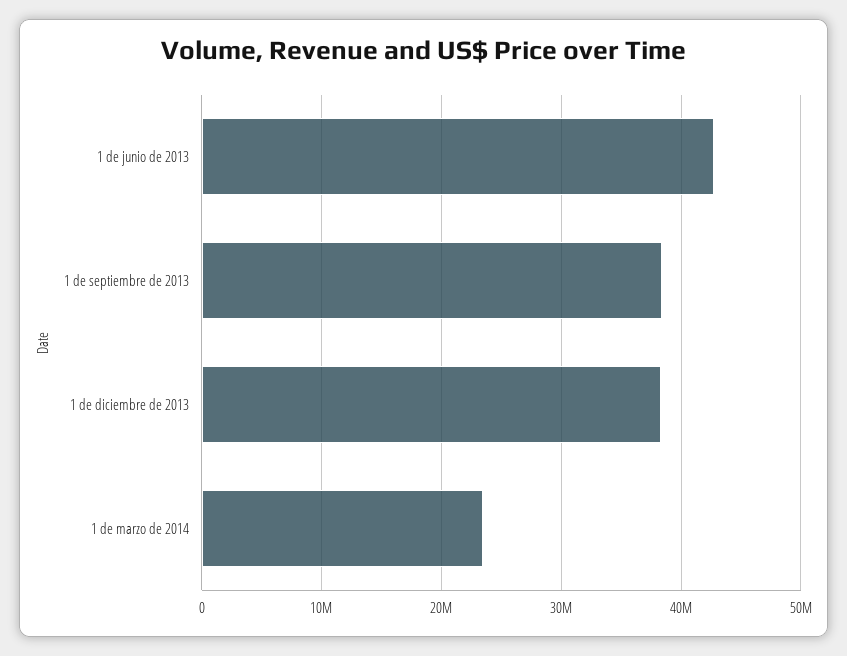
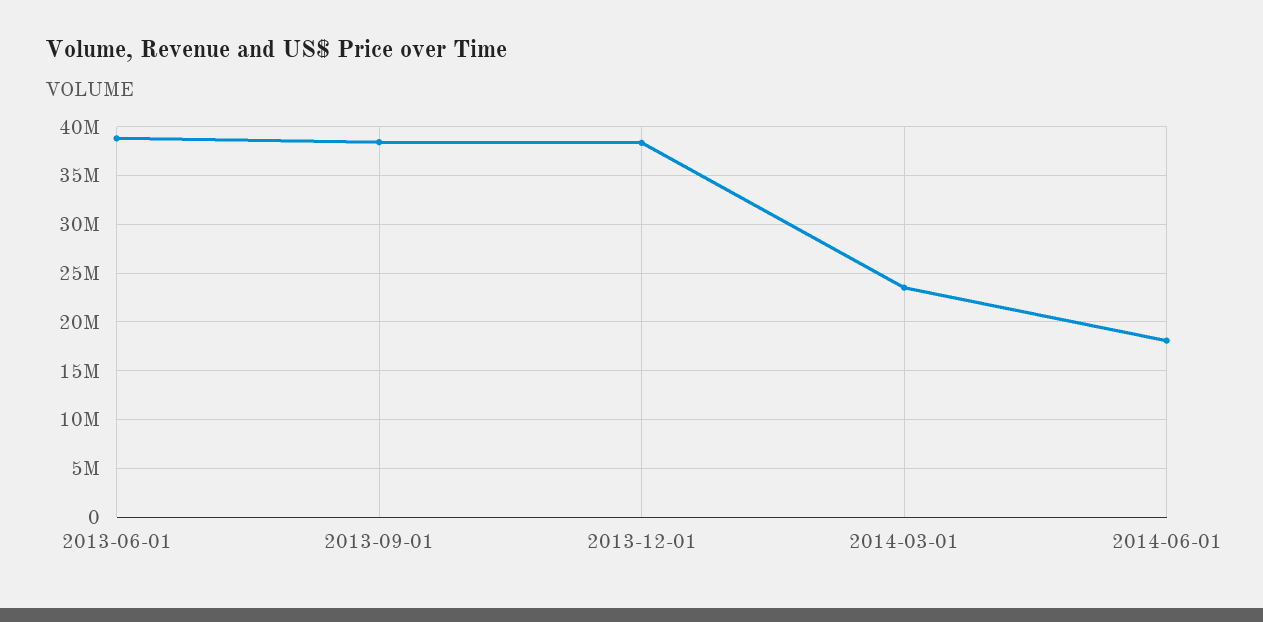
1 de junio de 2013: 43000000 -> 39000000
2014-06-01: none -> 18000000

